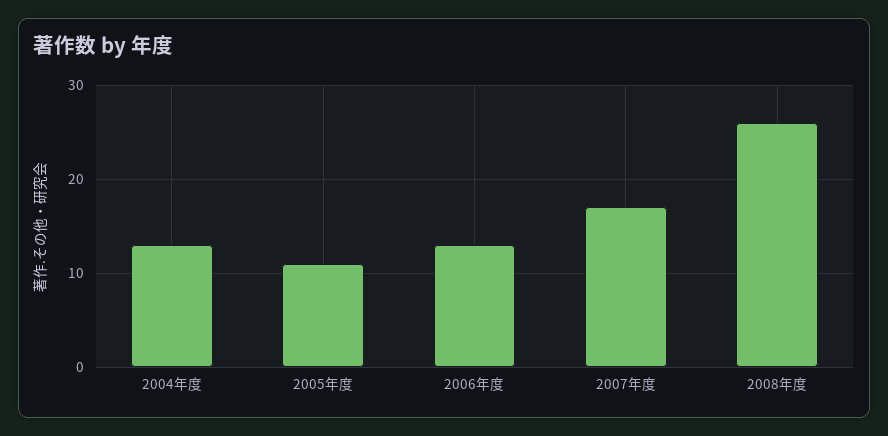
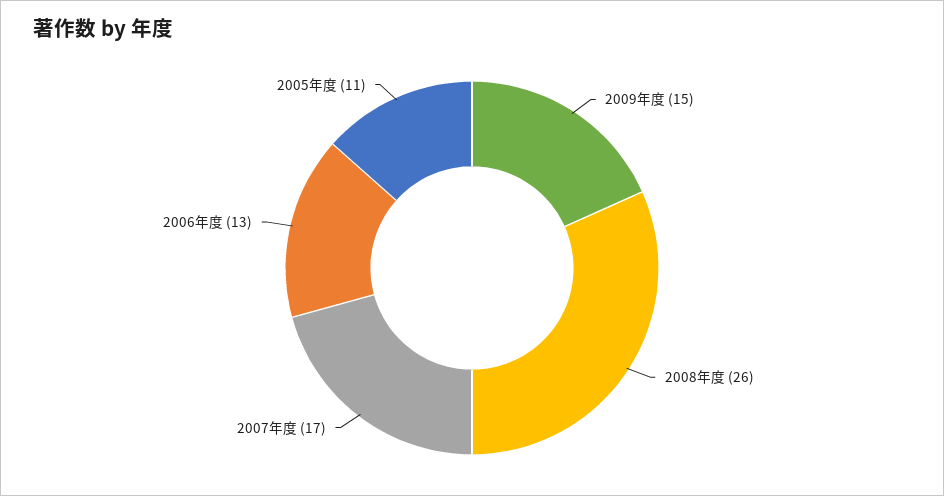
2004年度: 13 -> none
2009年度: none -> 15

